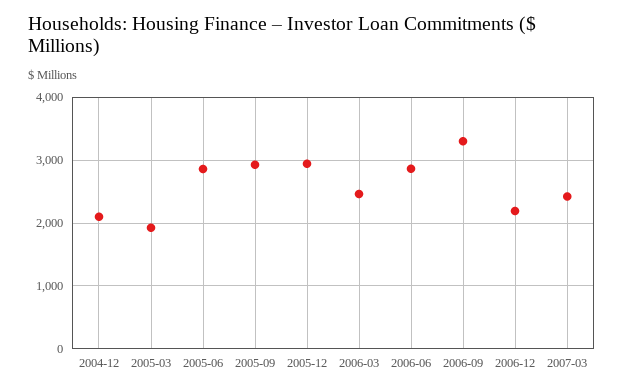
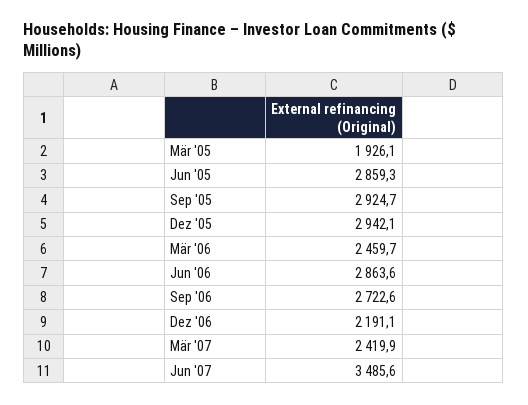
2004-12: 2100 -> none
2006-09: 3300 -> 2722.6
Jun '07: none -> 3485.6

